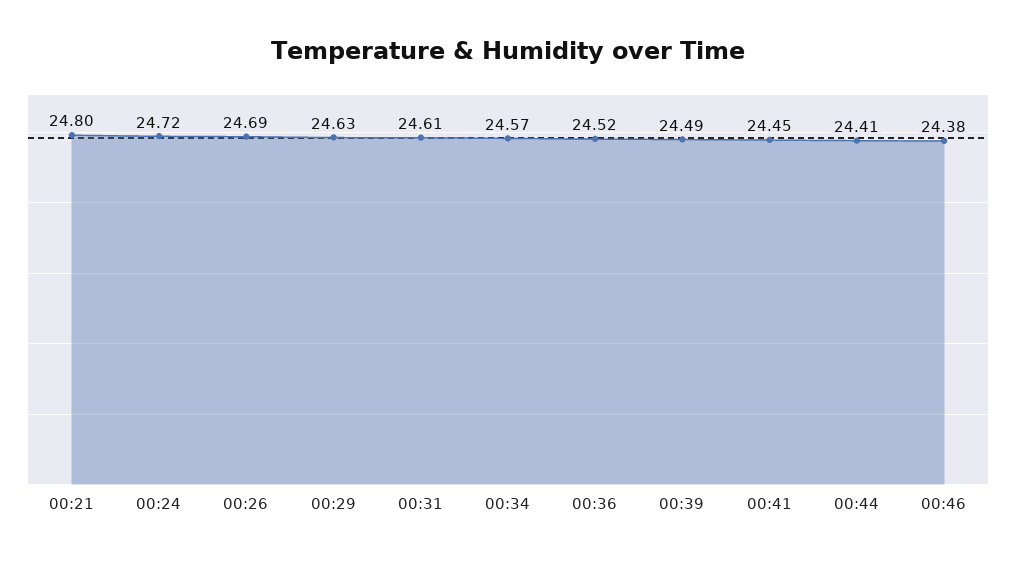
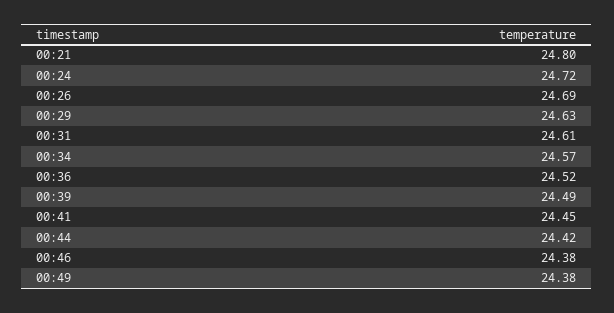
00:44: 24.41 -> 24.42
00:49: none -> 24.38

